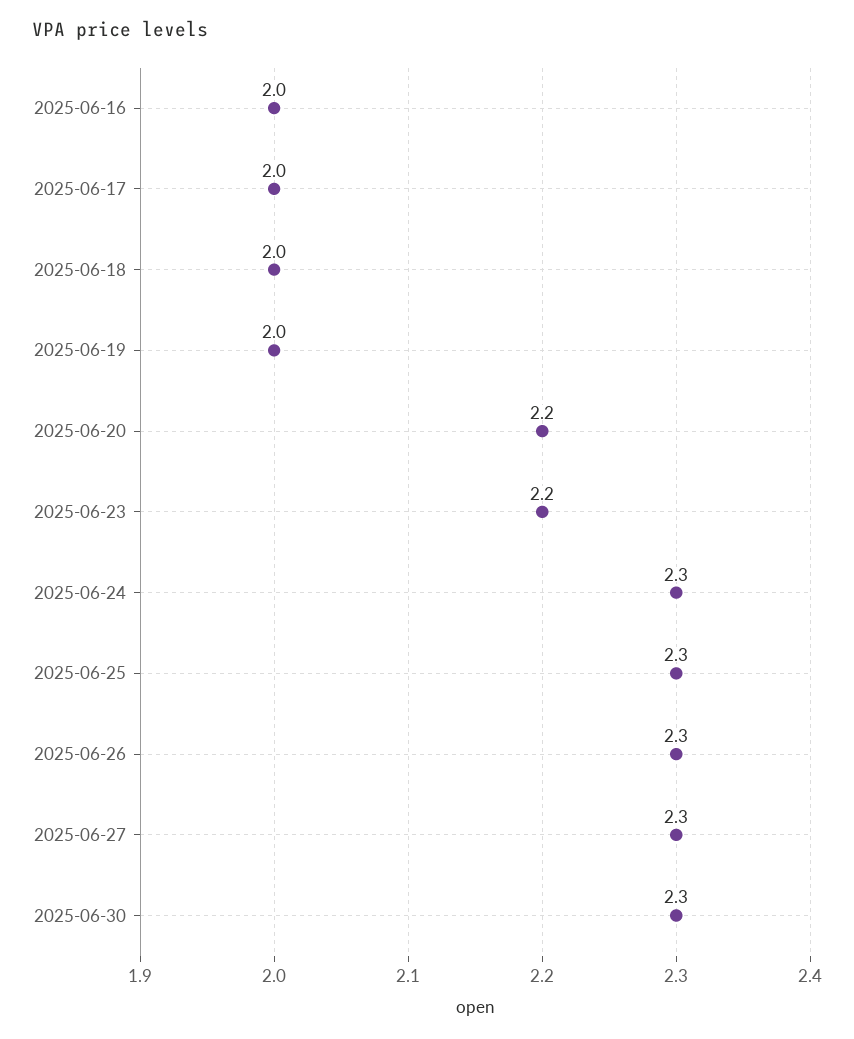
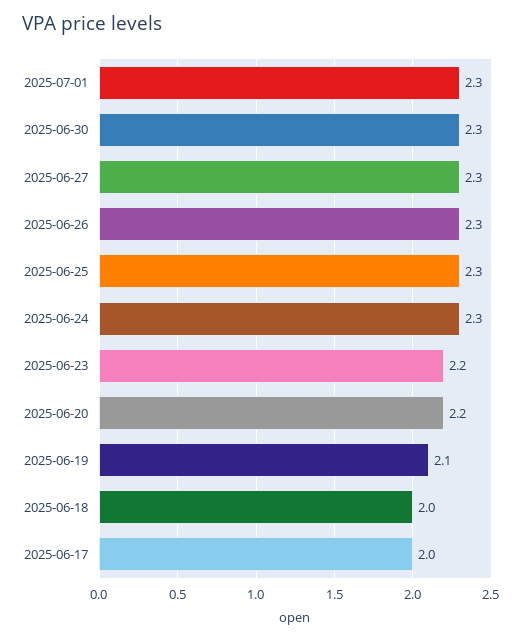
2025-06-16: 2 -> none
2025-06-19: 2 -> 2.1
2025-07-01: none -> 2.3

